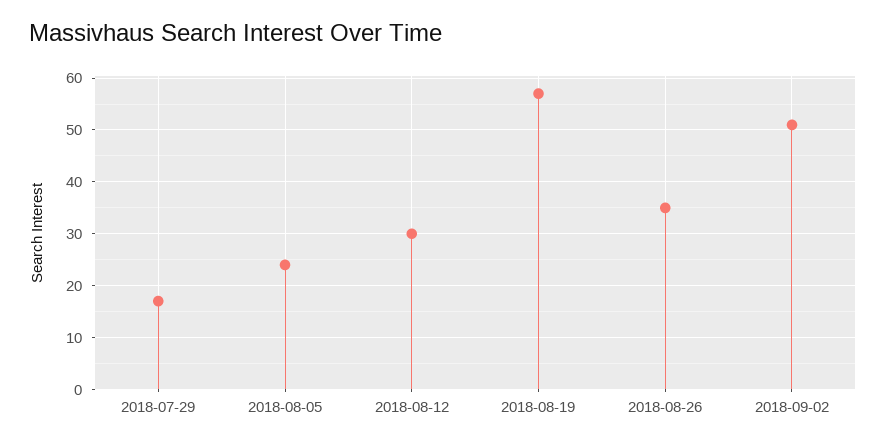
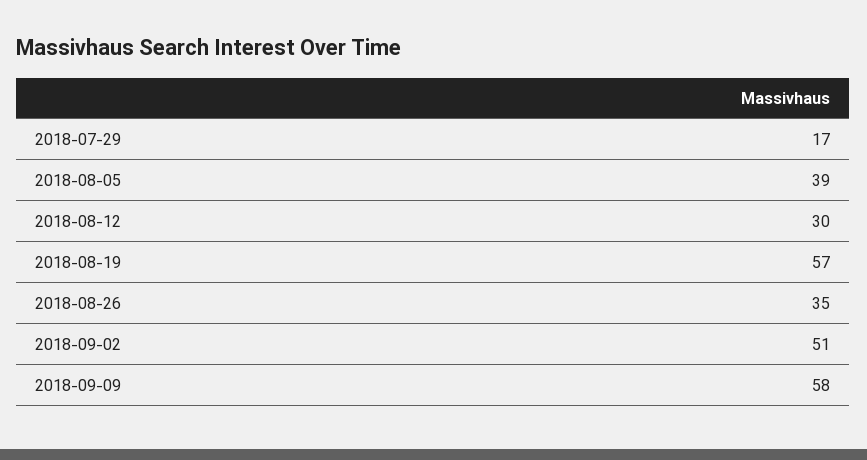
2018-08-05: 25 -> 39
2018-09-09: none -> 58

